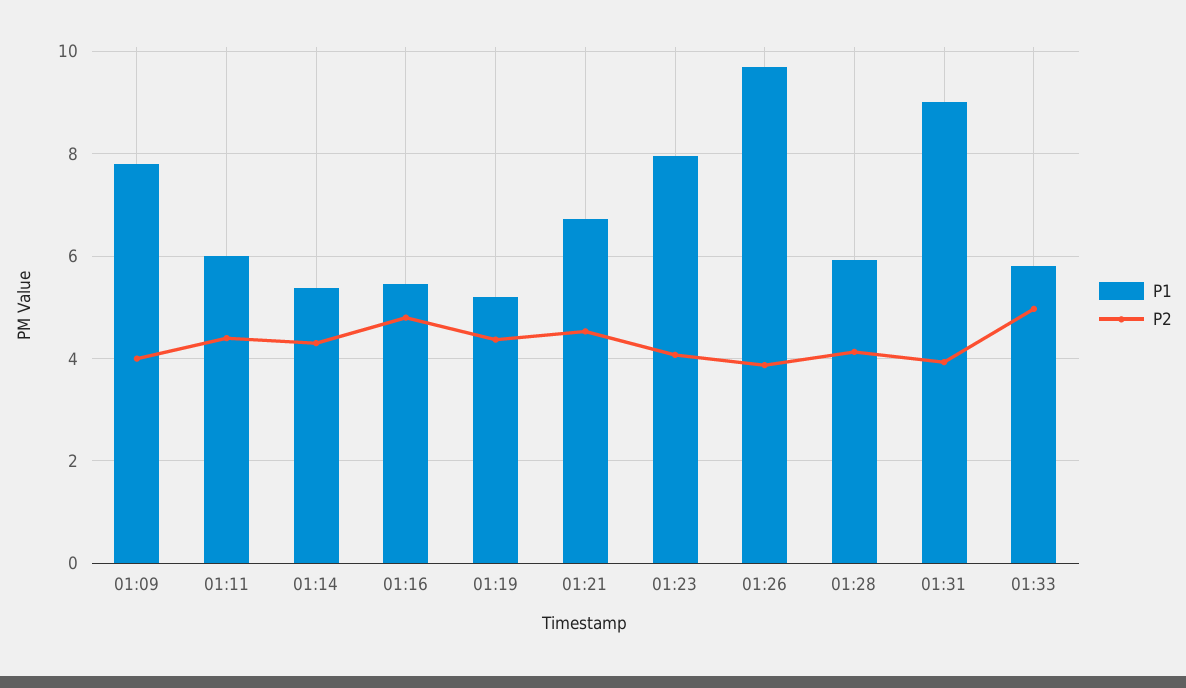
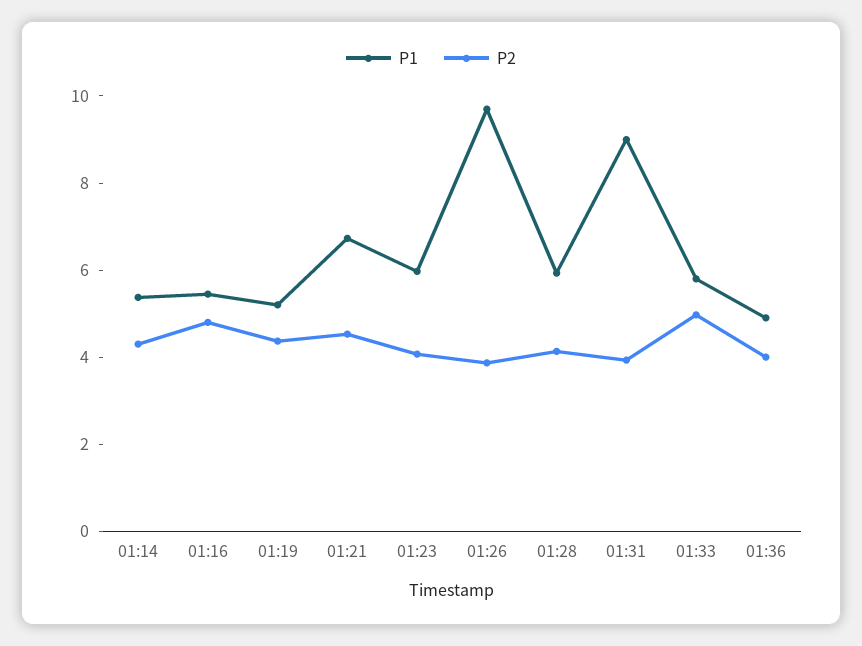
P1, 01:09: 7.8 -> none
P2, 01:09: 4 -> none
P1, 01:11: 6 -> none
P2, 01:11: 4.4 -> none
P1, 01:23: 8 -> 6
P1, 01:36: none -> 5
P2, 01:36: none -> 4

